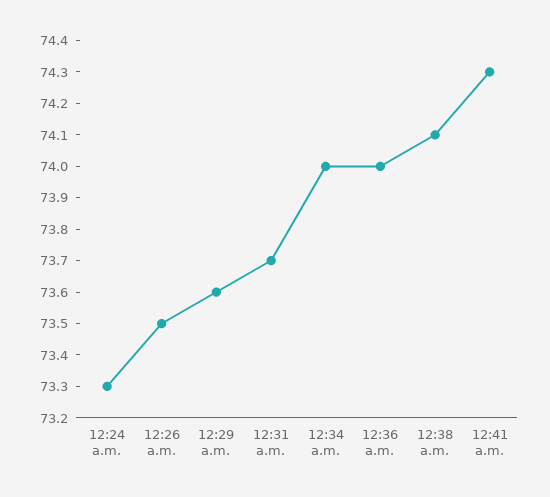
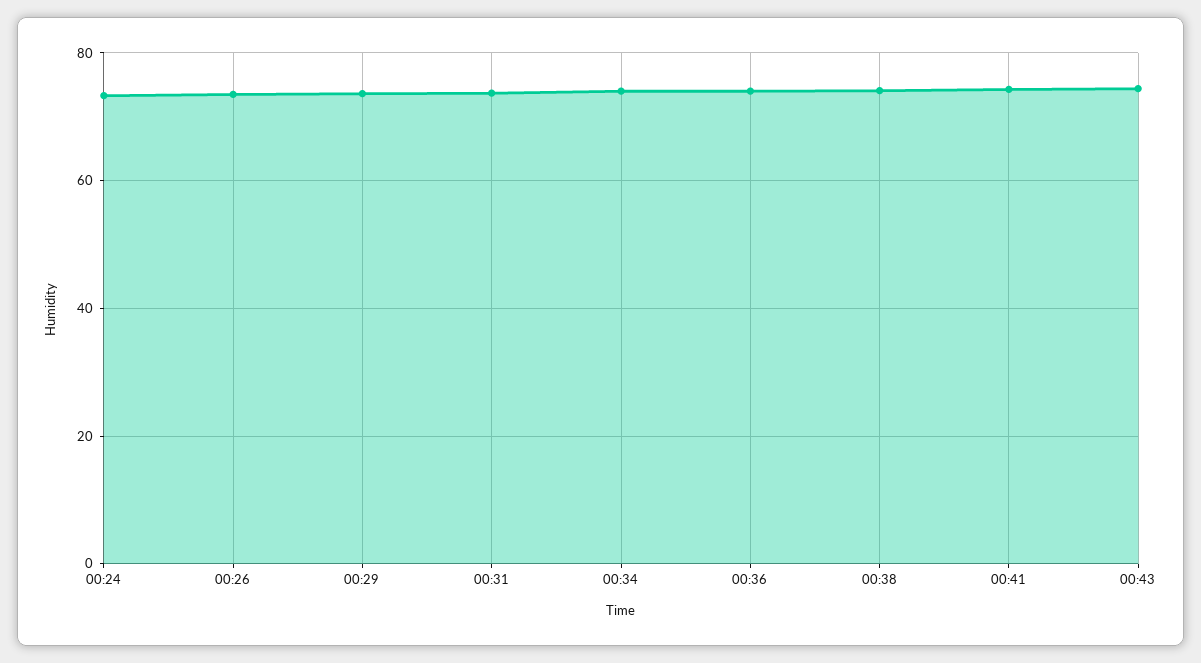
00:43: none -> 74

